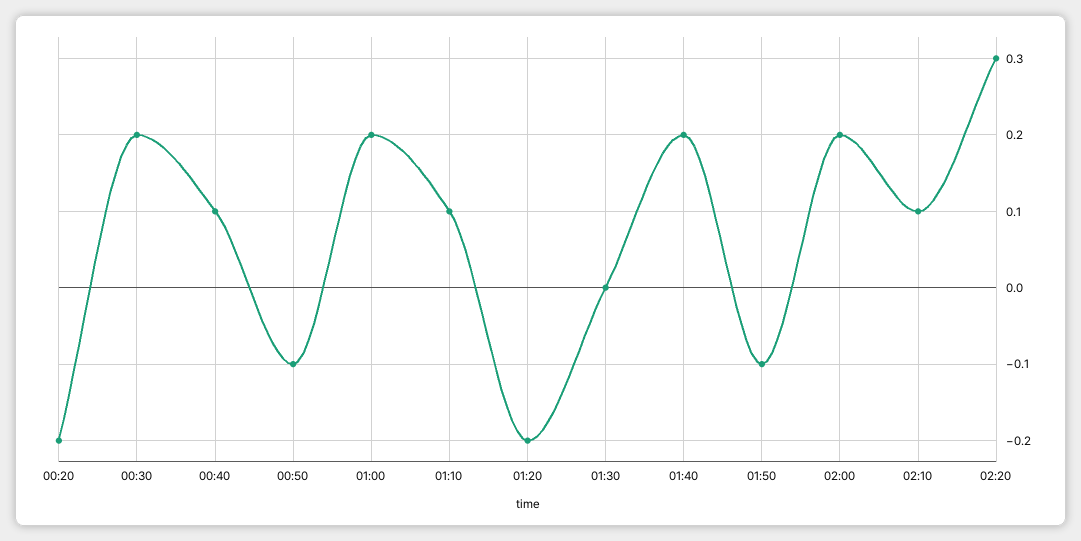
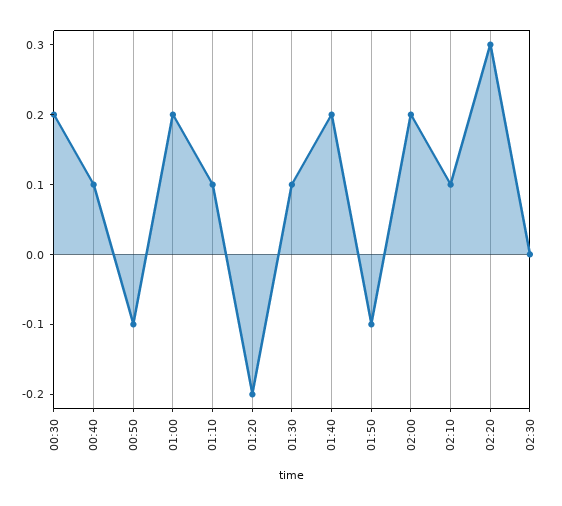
00:20: -0.2 -> none
01:30: 0 -> 0.1
02:30: none -> 0

